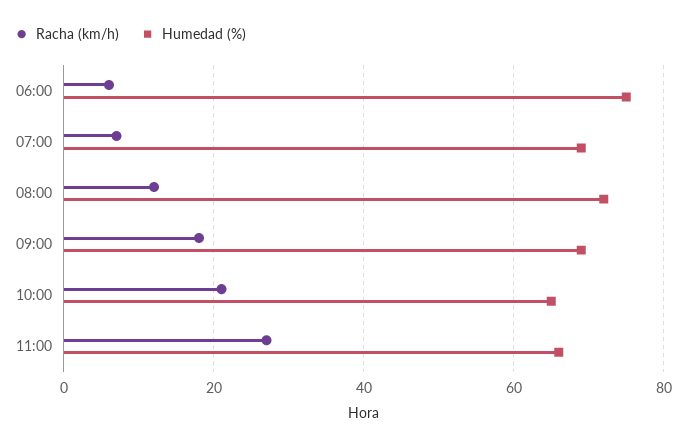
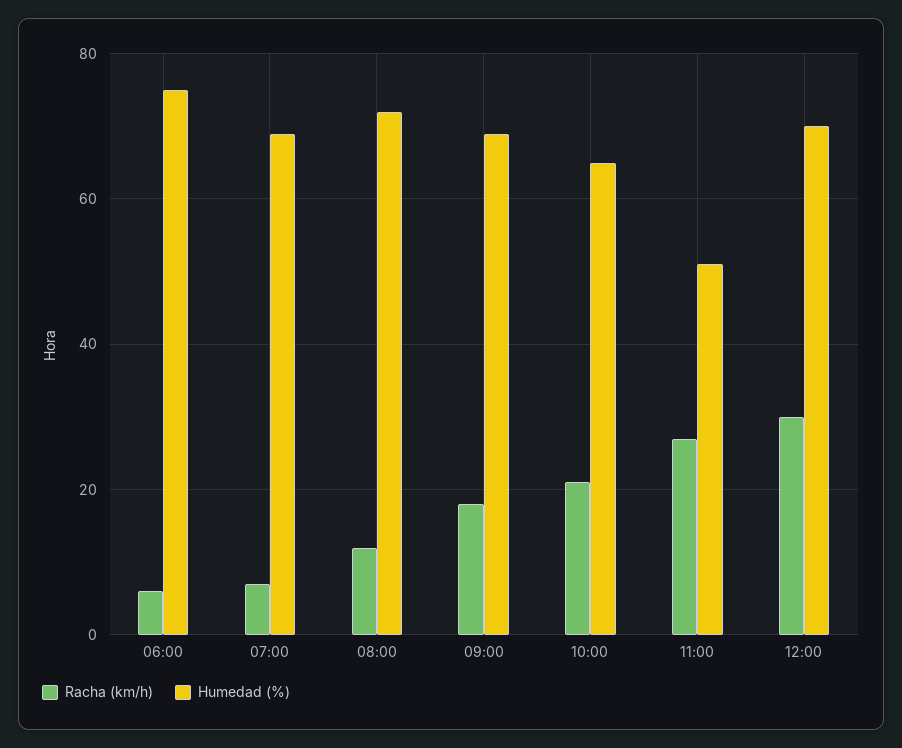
Humedad (%), 11:00: 65 -> 50
Racha (km/h), 12:00: none -> 30
Humedad (%), 12:00: none -> 70

